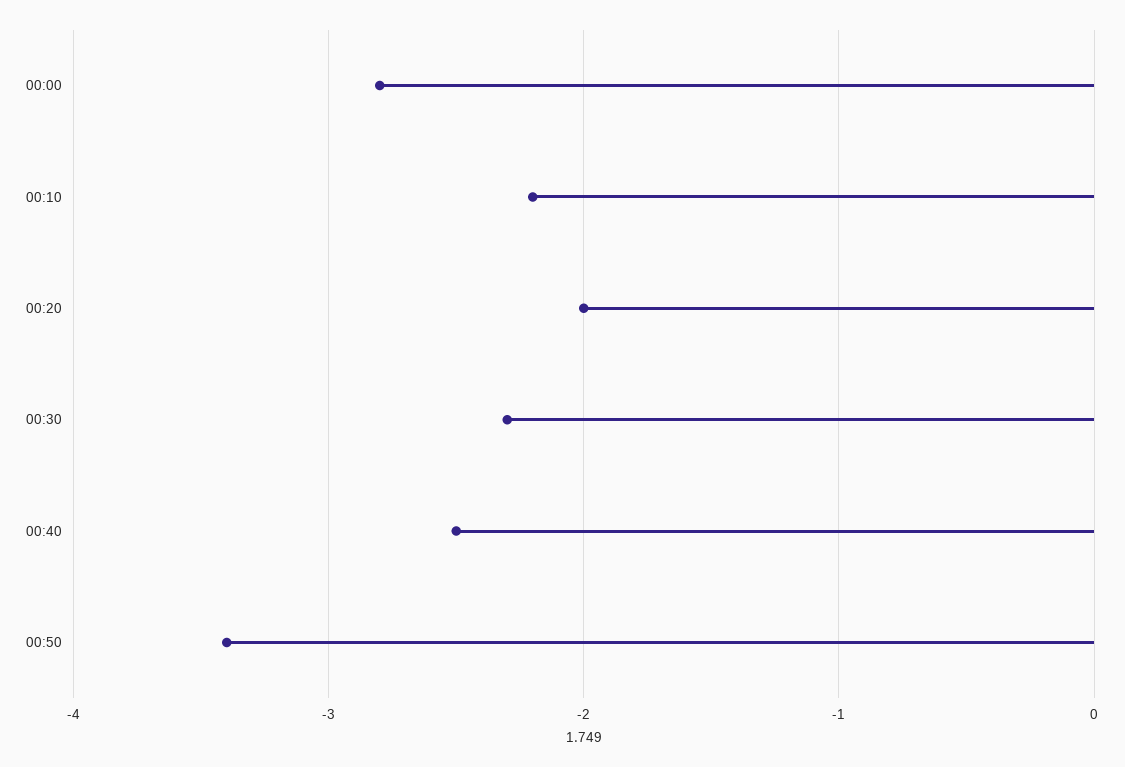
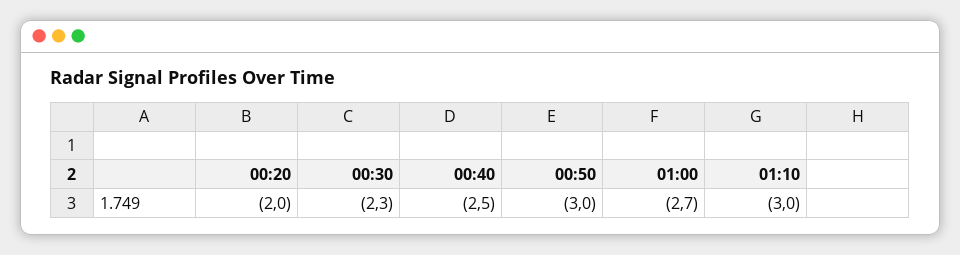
00:00: -2.8 -> none
00:10: -2.2 -> none
00:50: -3.4 -> -3
01:00: none -> -2.7
01:10: none -> -3

